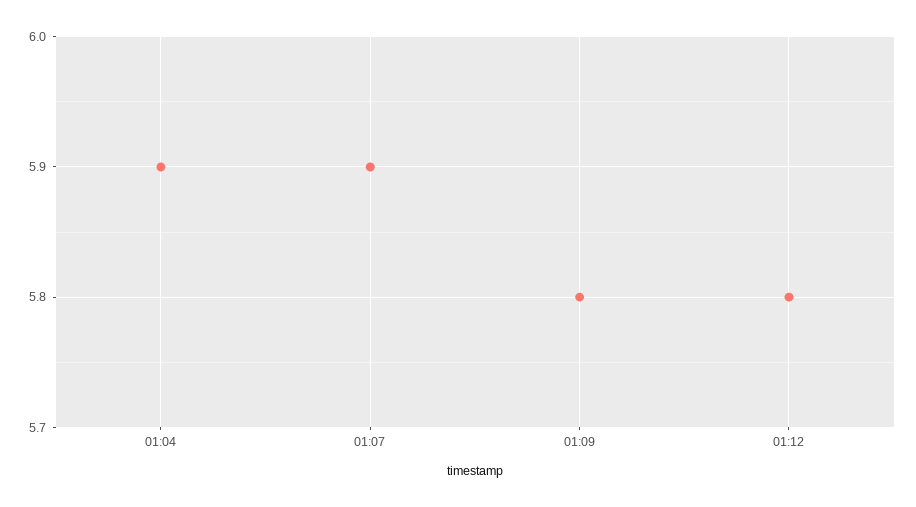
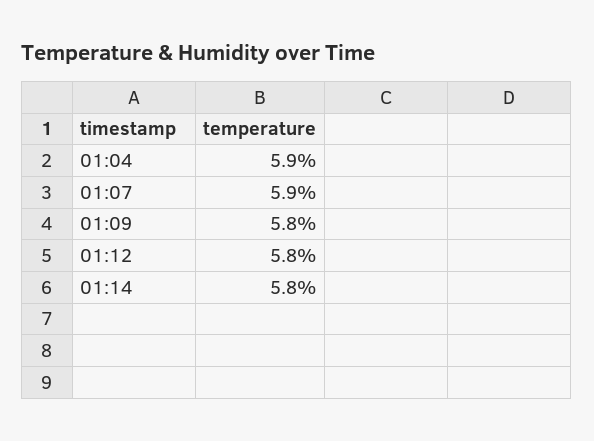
01:14: none -> 5.8

